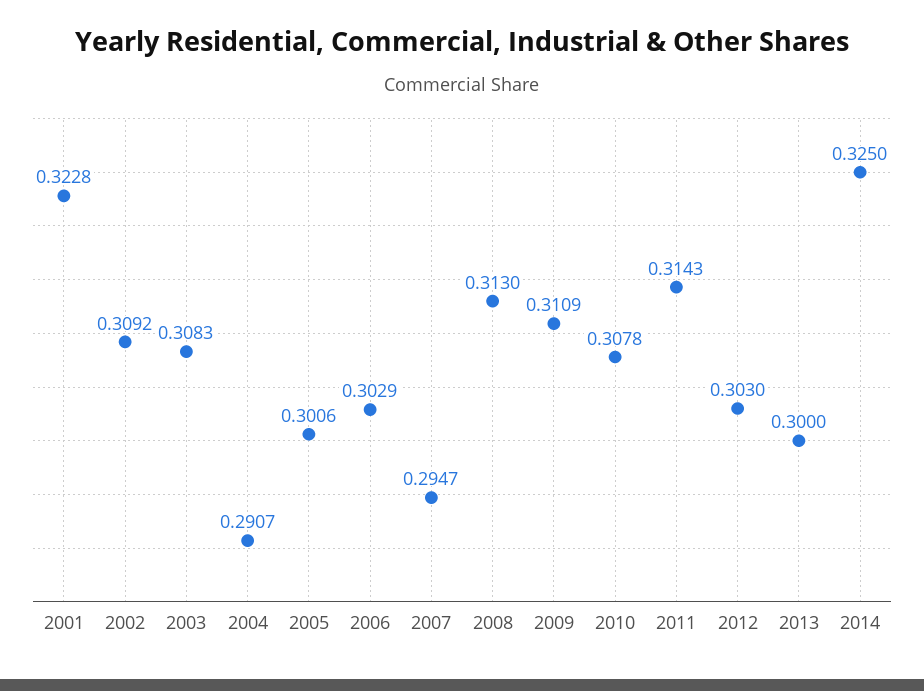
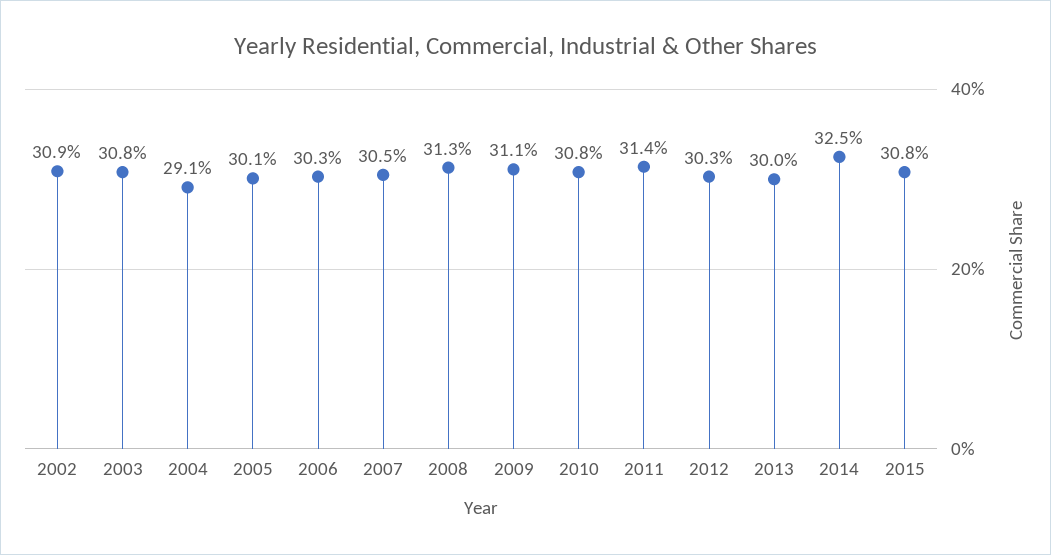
2001: 0.3228 -> none
2007: 0.2947 -> 0.305
2015: none -> 0.308

